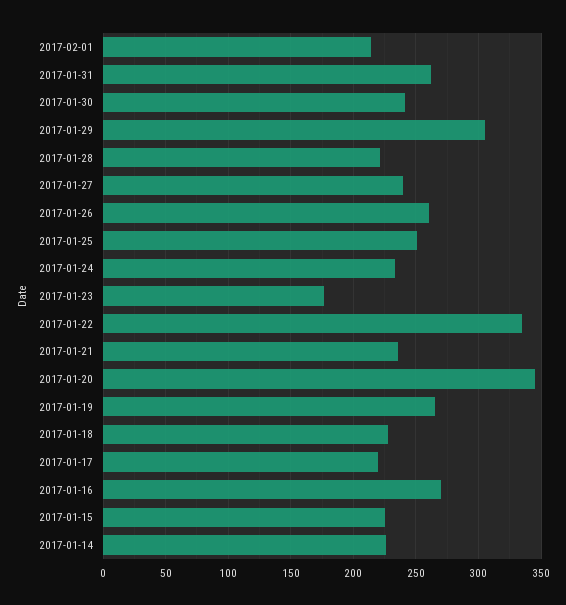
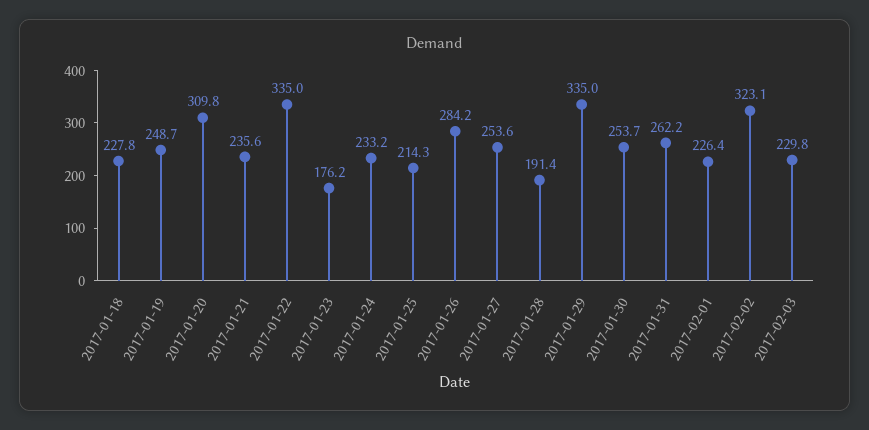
2017-02-01: 215 -> 226.4
2017-01-30: 240 -> 253.7
2017-01-29: 305 -> 335
2017-01-28: 220 -> 191.4
2017-01-27: 240 -> 253.6
2017-01-26: 260 -> 284.2
2017-01-25: 250 -> 214.3
2017-01-20: 345 -> 309.8
2017-01-19: 265 -> 248.7
2017-01-17: 220 -> none
2017-01-16: 270 -> none
2017-01-15: 225 -> none
2017-01-14: 225 -> none
2017-02-02: none -> 323.1
2017-02-03: none -> 229.8

